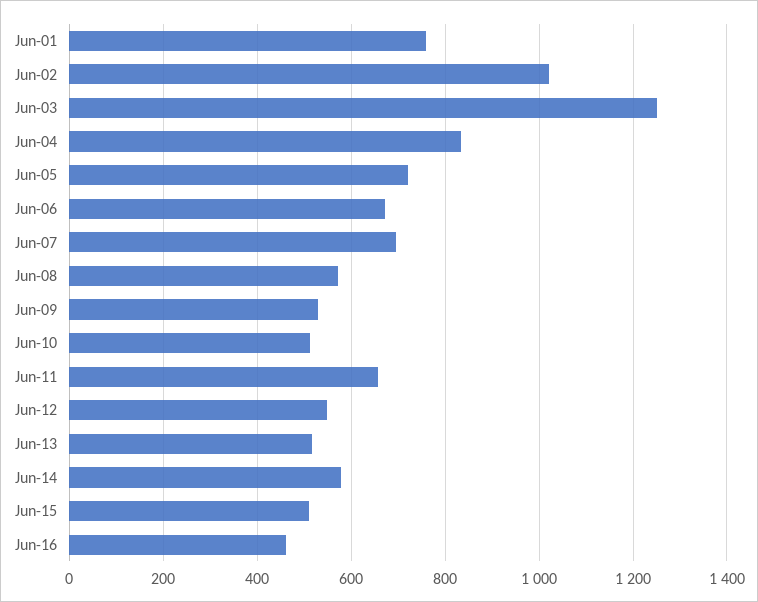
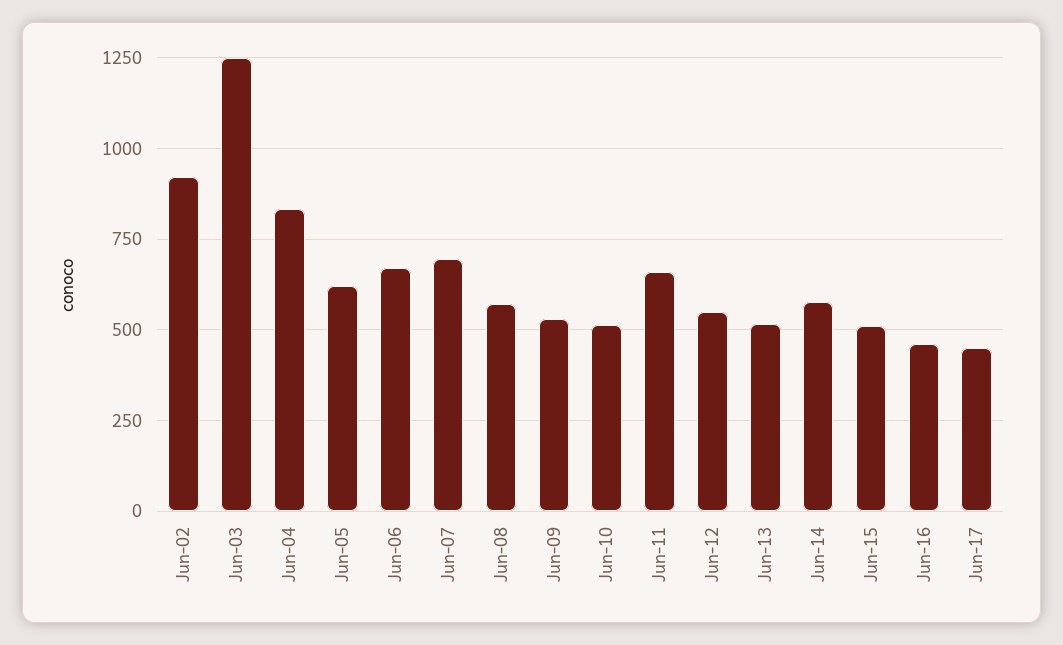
Jun-01: 760 -> none
Jun-02: 1020 -> 925
Jun-05: 720 -> 625
Jun-17: none -> 450

